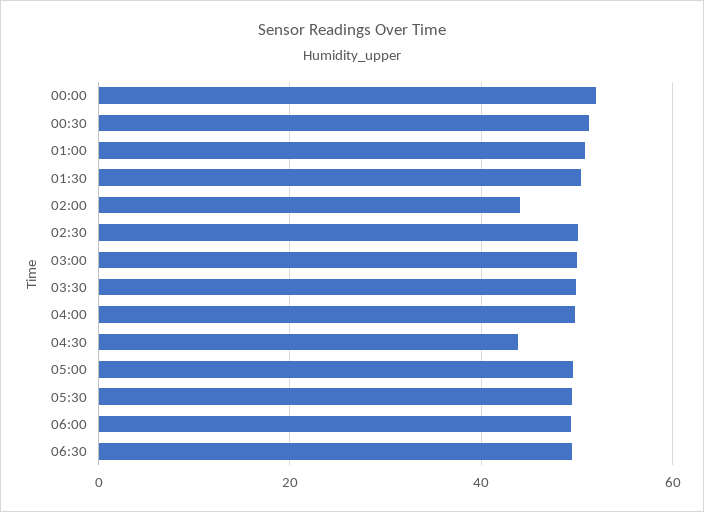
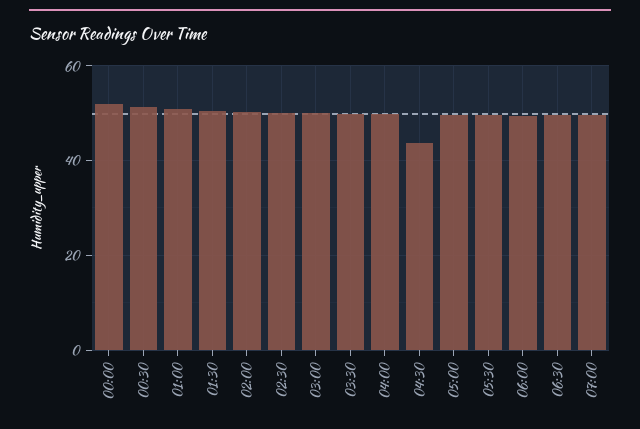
02:00: 44 -> 50
07:00: none -> 50

